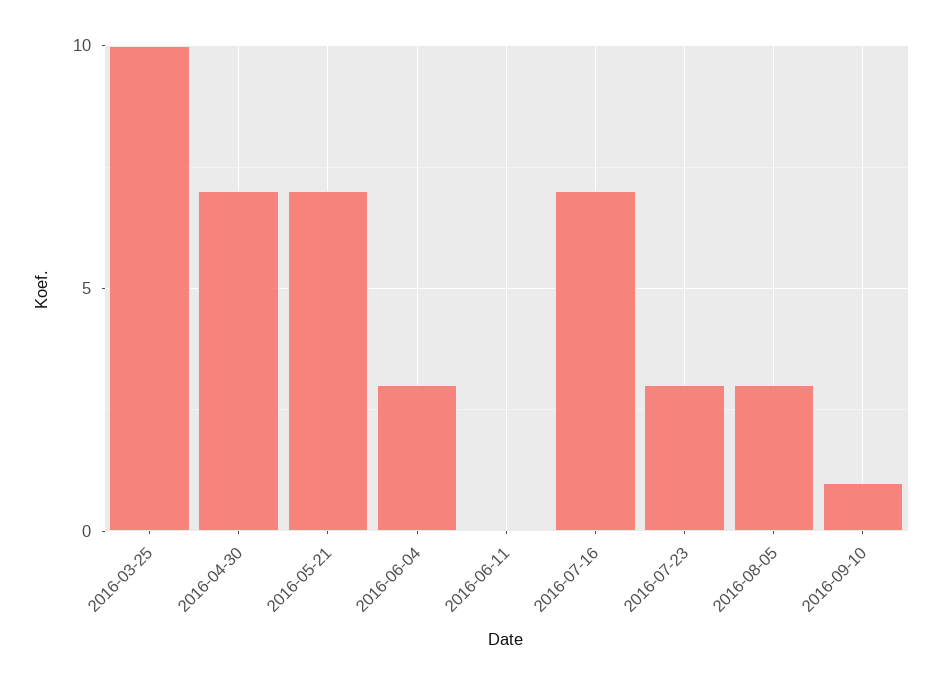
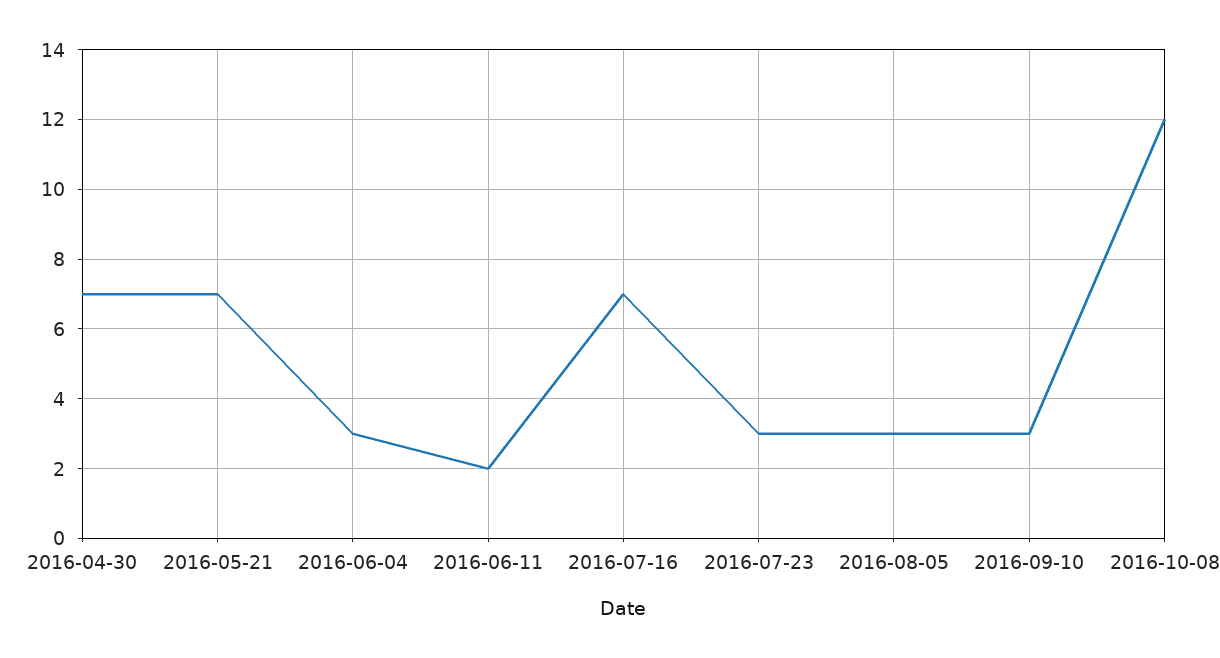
2016-03-25: 10 -> none
2016-06-11: 0 -> 2
2016-09-10: 1 -> 3
2016-10-08: none -> 12

